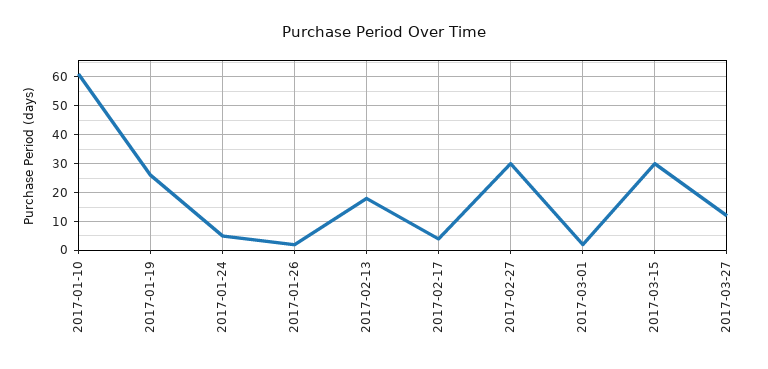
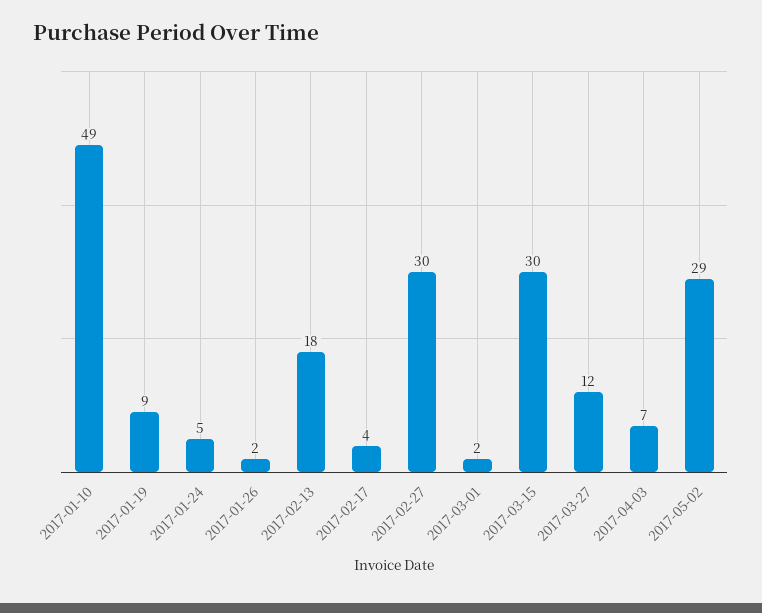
2017-01-10: 60 -> 49
2017-01-19: 25 -> 9
2017-04-03: none -> 7
2017-05-02: none -> 29

